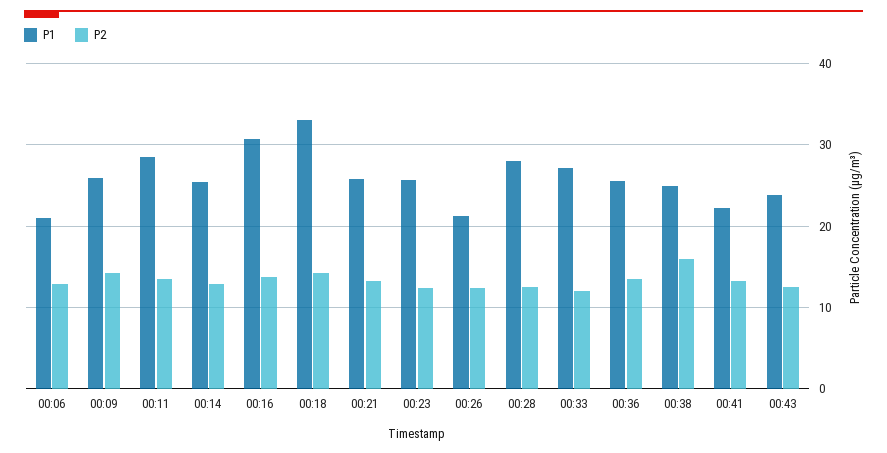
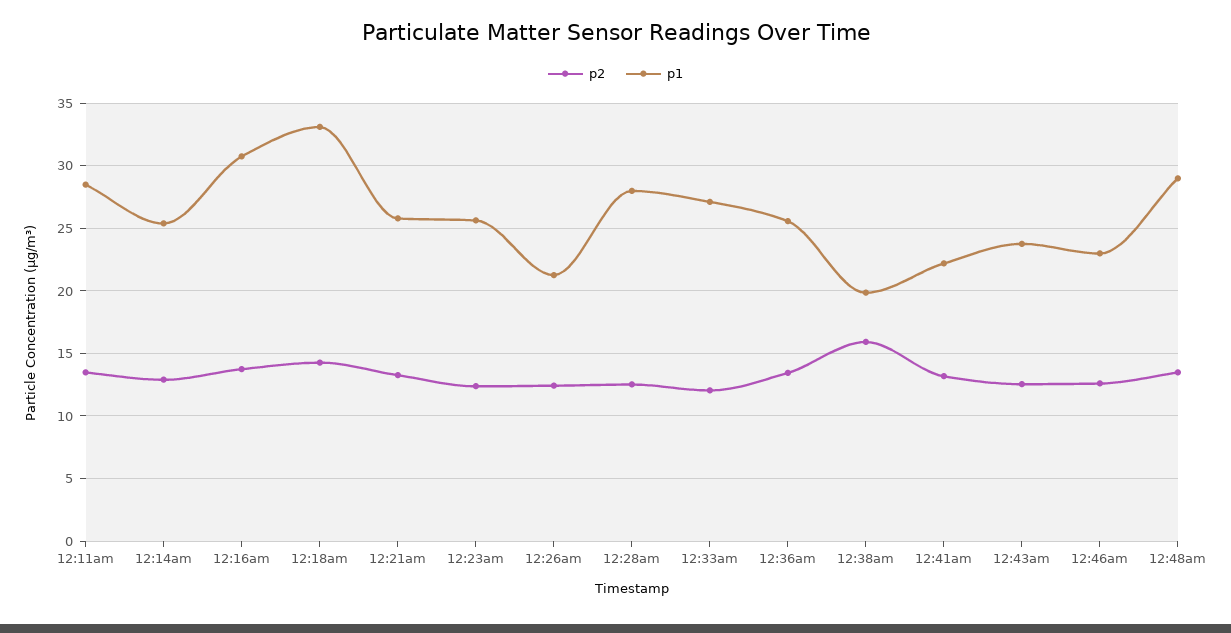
P1, 00:06: 21 -> none
P2, 00:06: 13 -> none
P1, 00:09: 26 -> none
P2, 00:09: 14 -> none
P1, 00:38: 25 -> 20
P2, 12:46am: none -> 12.5
P1, 12:46am: none -> 23
P2, 12:48am: none -> 13.5
P1, 12:48am: none -> 29

